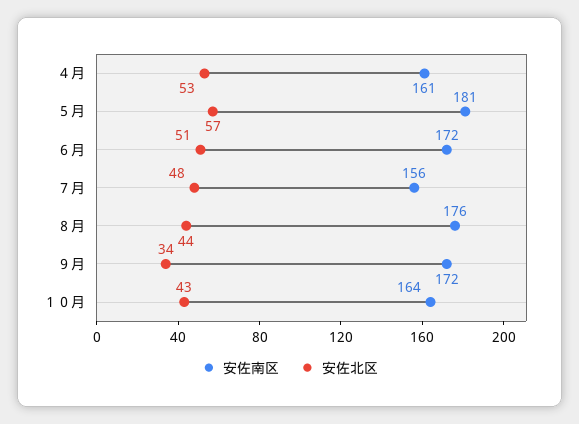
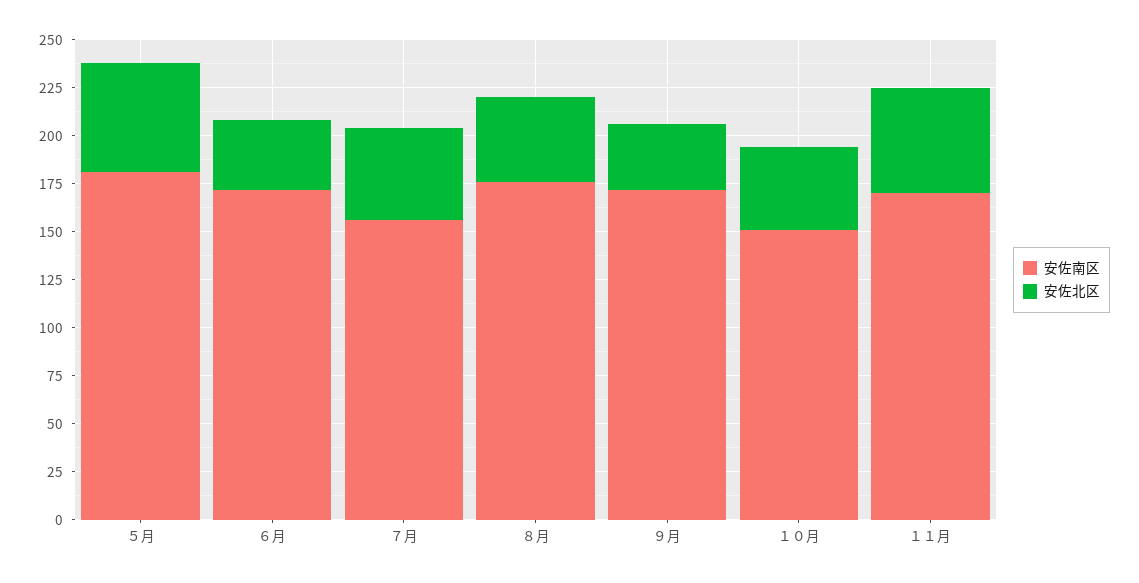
安佐南区, ４月: 161 -> none
安佐北区, ４月: 53 -> none
安佐北区, ６月: 51 -> 35
安佐南区, １０月: 164 -> 150
安佐南区, １１月: none -> 170
安佐北区, １１月: none -> 55

